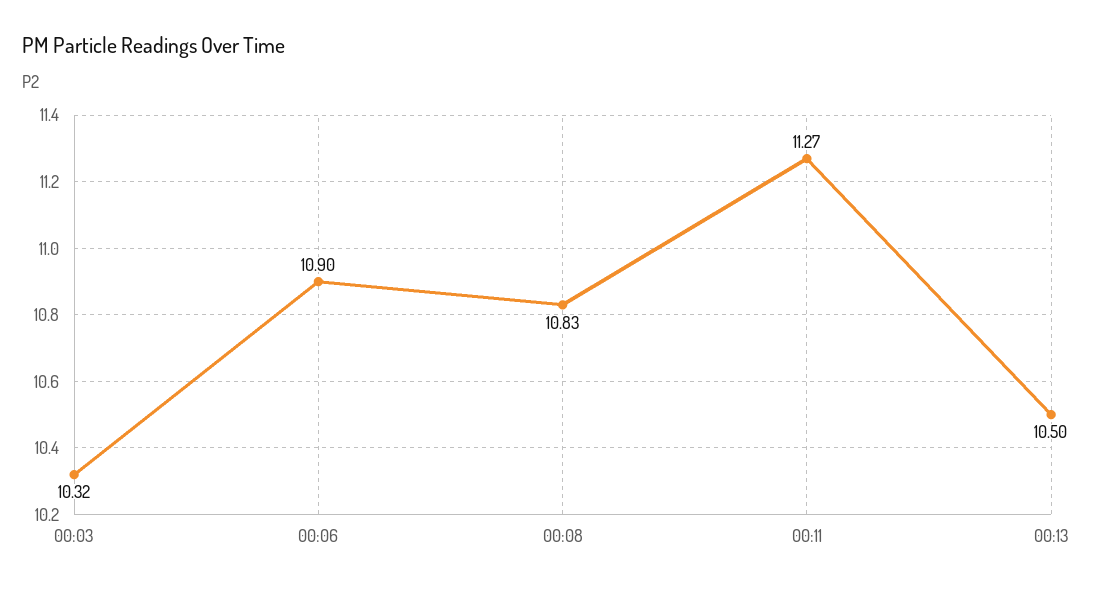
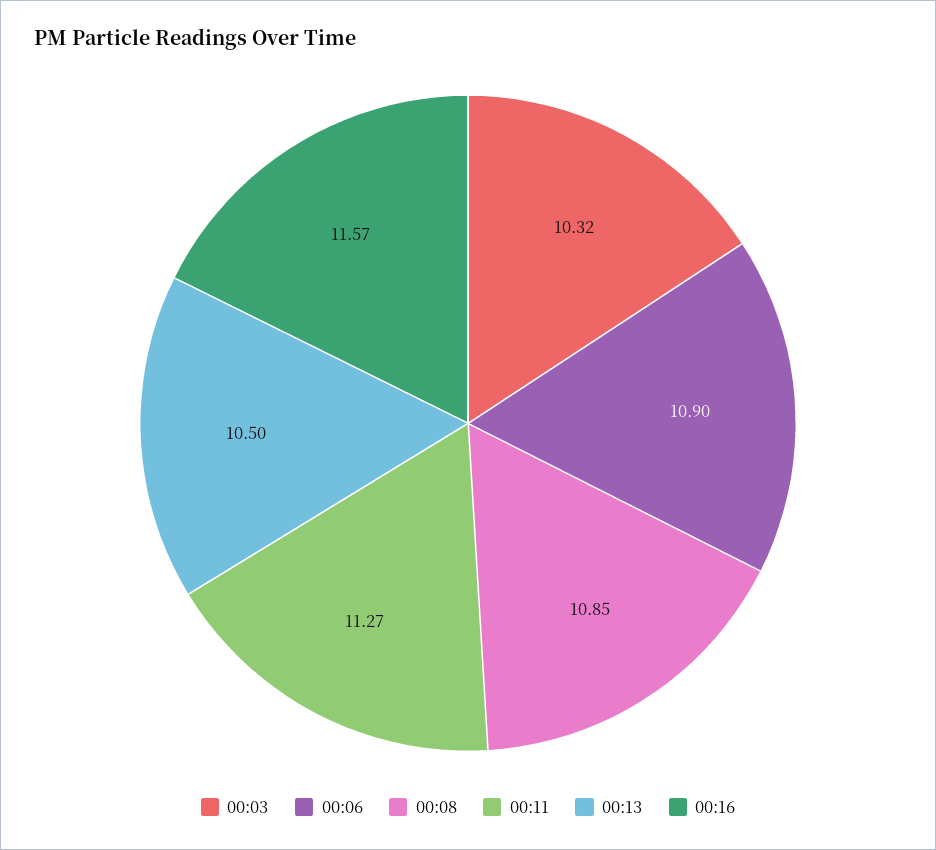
00:08: 10.83 -> 10.85
00:16: none -> 11.57

